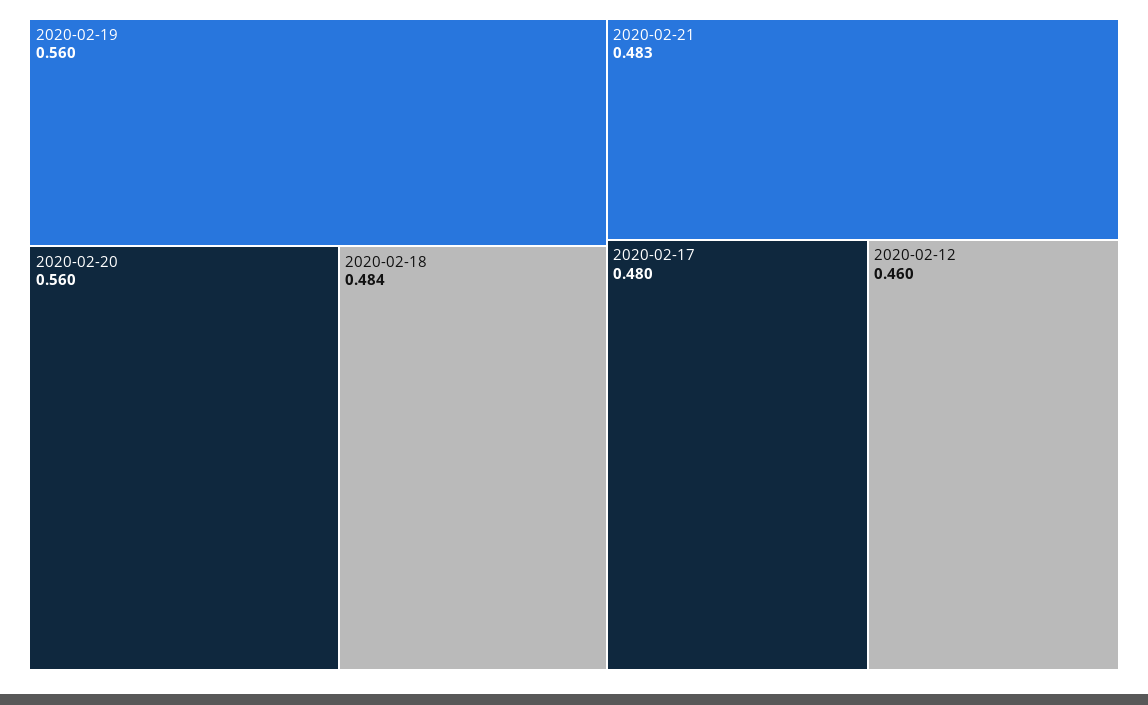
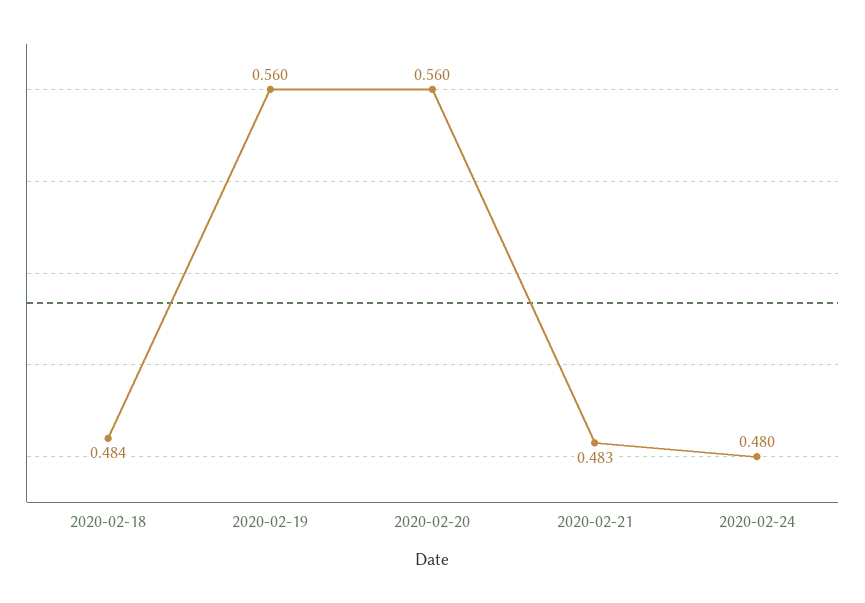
2020-02-17: 0.48 -> none
2020-02-12: 0.46 -> none
2020-02-24: none -> 0.48

